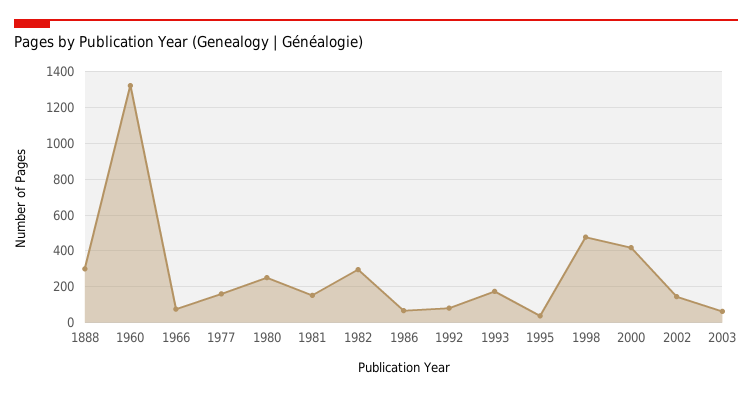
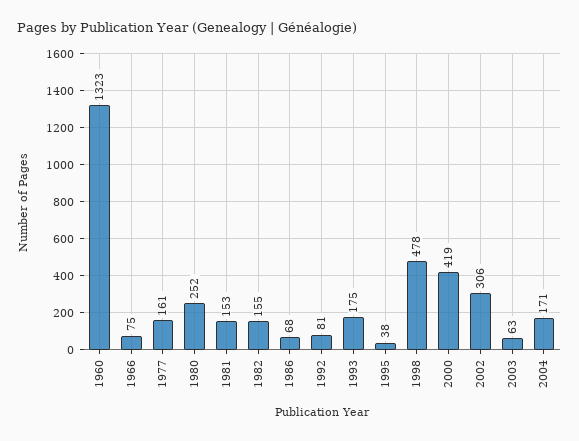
1888: 300 -> none
1982: 300 -> 155
2002: 150 -> 306
2004: none -> 171

